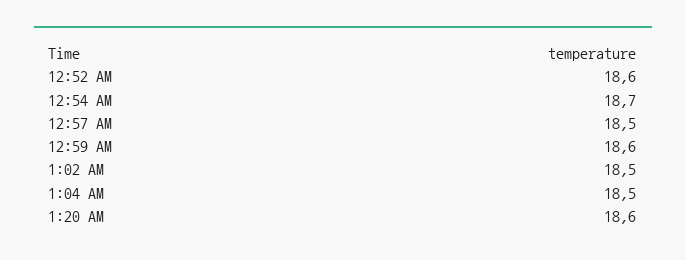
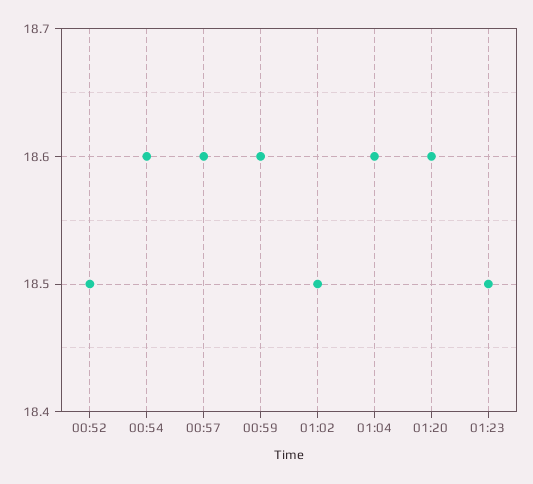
12:52 AM: 18.6 -> 18.5
12:54 AM: 18.7 -> 18.6
12:57 AM: 18.5 -> 18.6
1:04 AM: 18.5 -> 18.6
01:23: none -> 18.5

